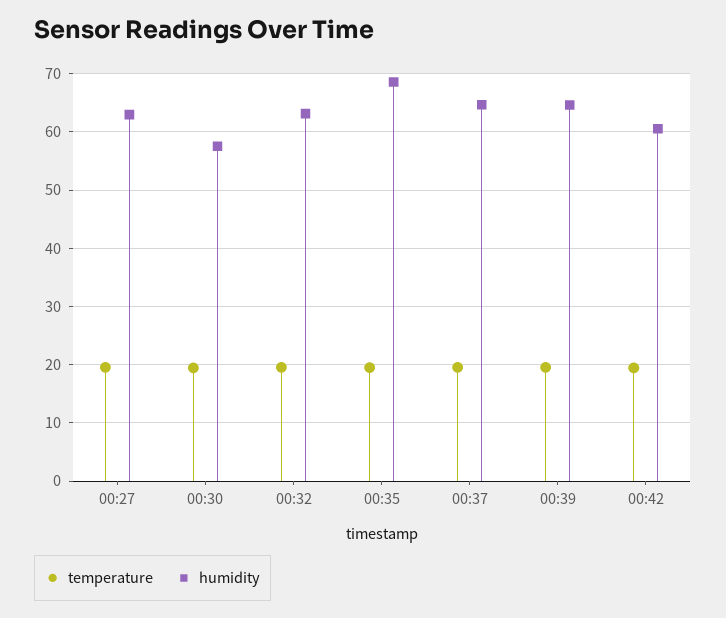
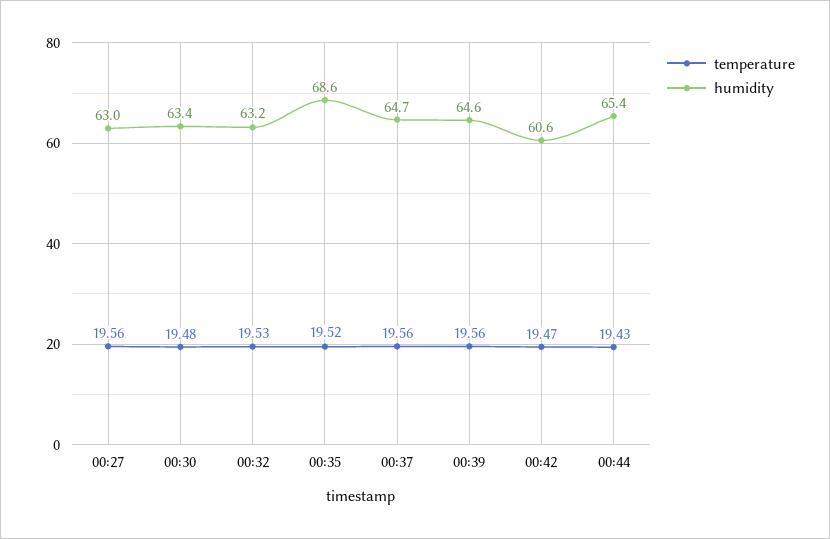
humidity, 00:30: 58 -> 63.4
temperature, 00:44: none -> 19.43
humidity, 00:44: none -> 65.4

